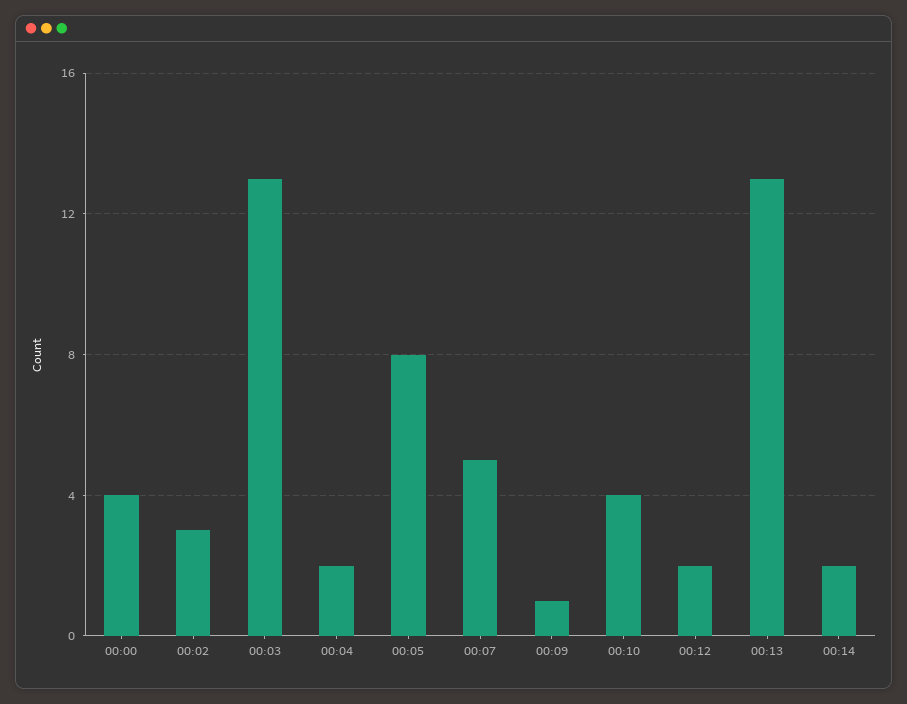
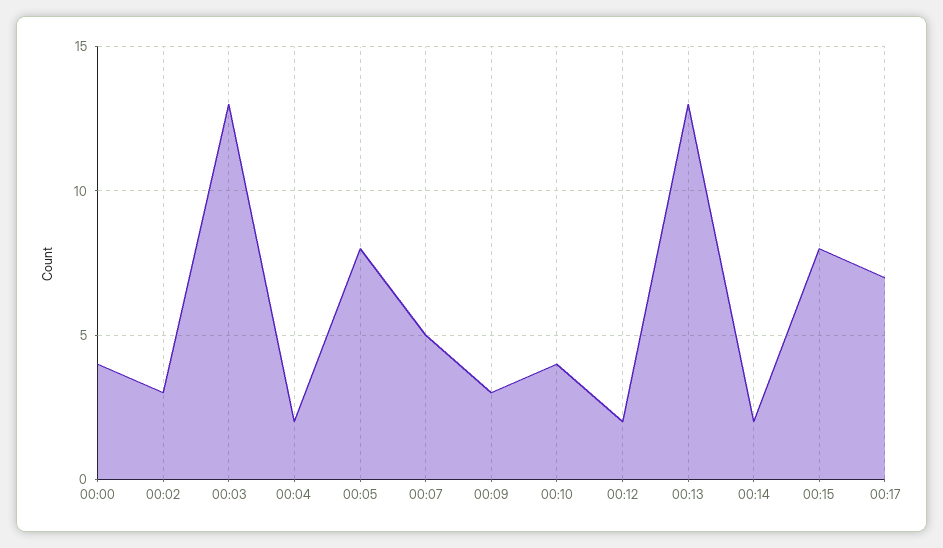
00:09: 1 -> 3
00:15: none -> 8
00:17: none -> 7

